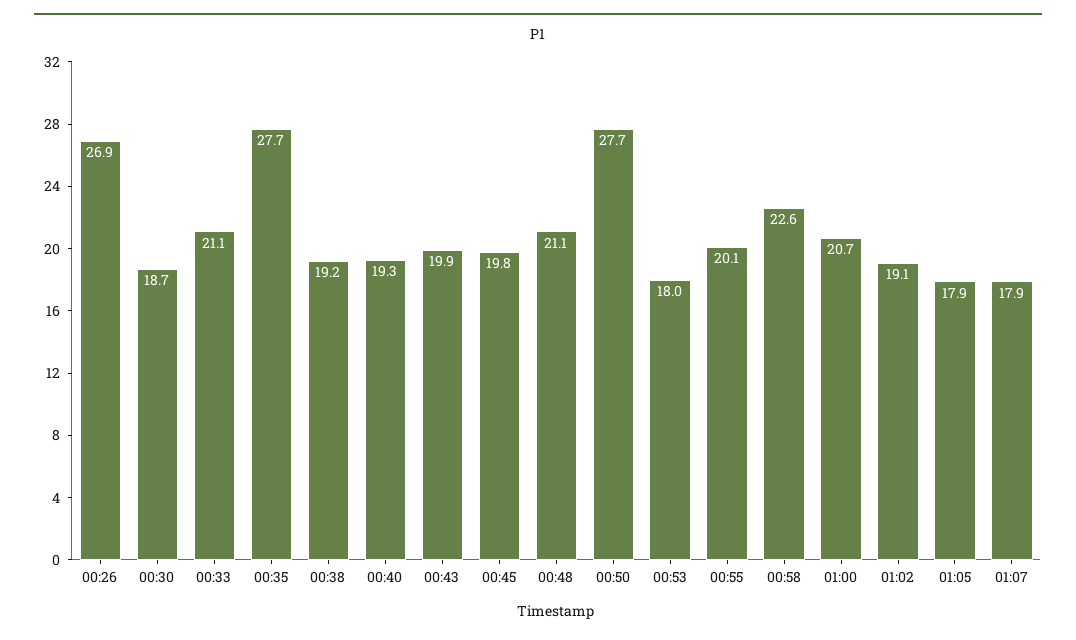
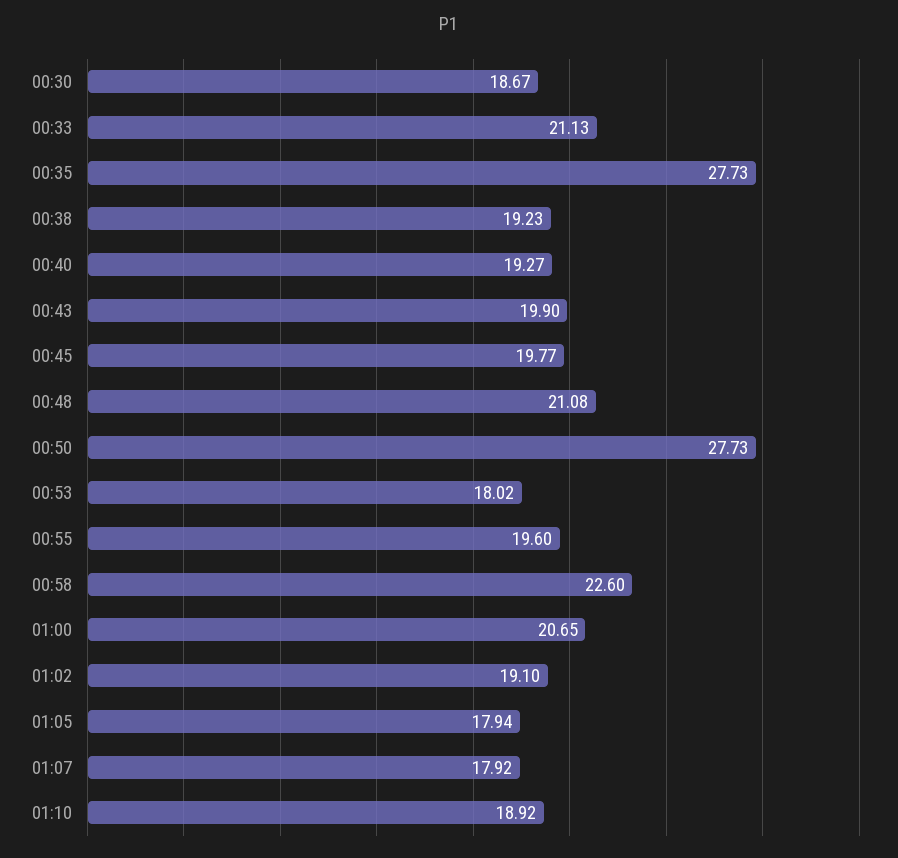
00:26: 26.9 -> none
00:55: 20.1 -> 19.6
01:10: none -> 18.92

